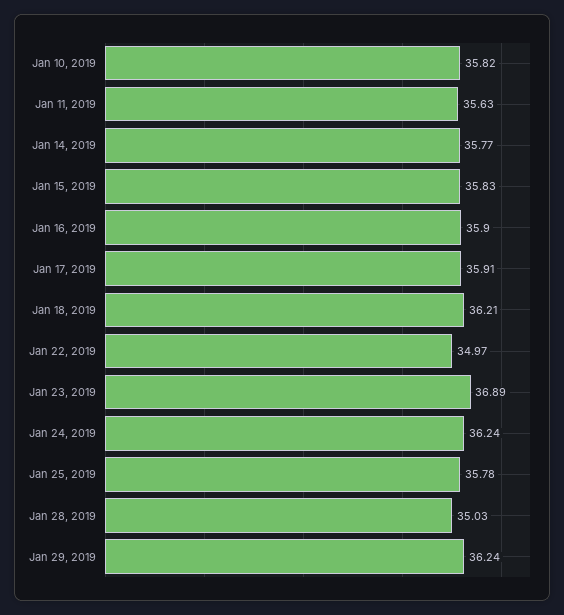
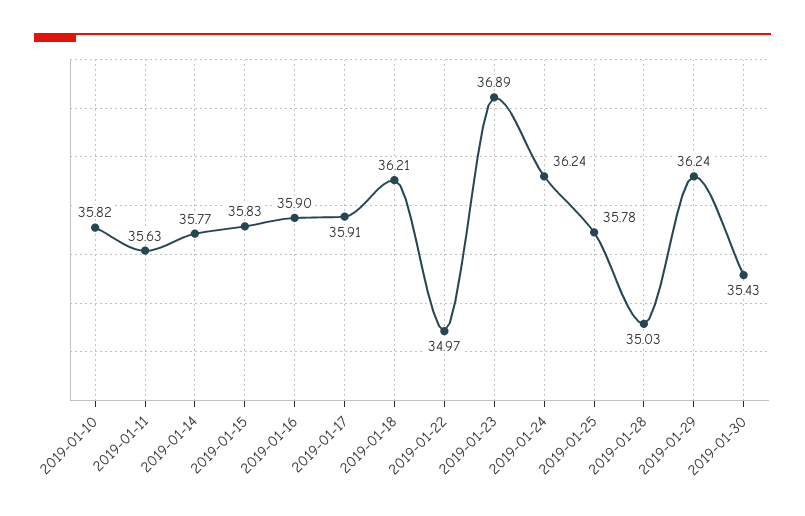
2019-01-30: none -> 35.43

